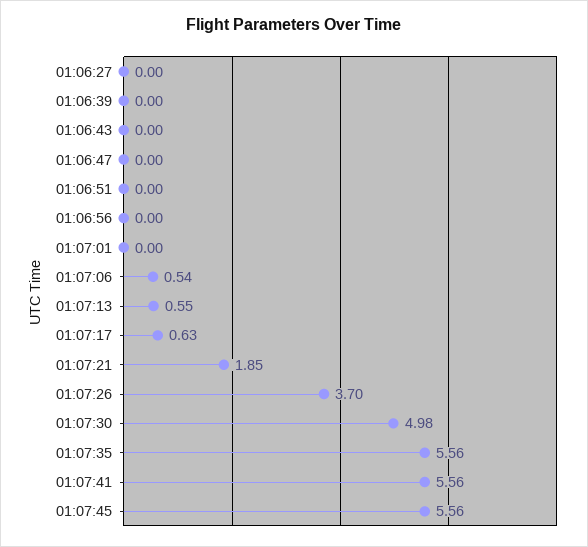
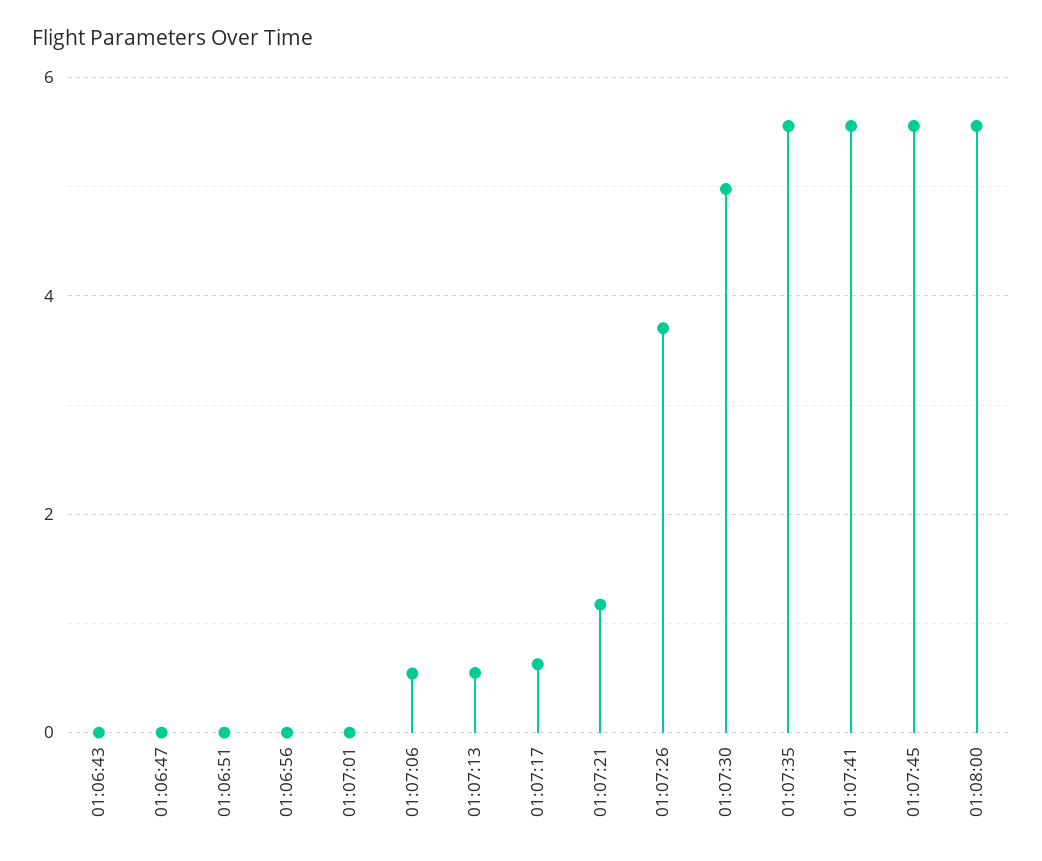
01:06:27: 0 -> none
01:06:39: 0 -> none
01:07:21: 1.85 -> 1.2
01:08:00: none -> 5.6

